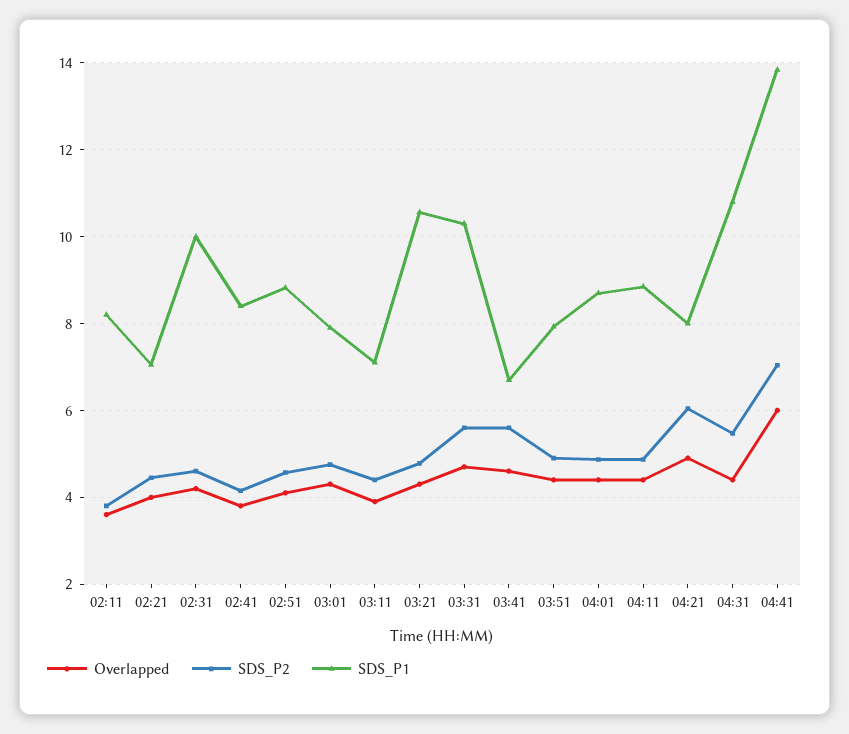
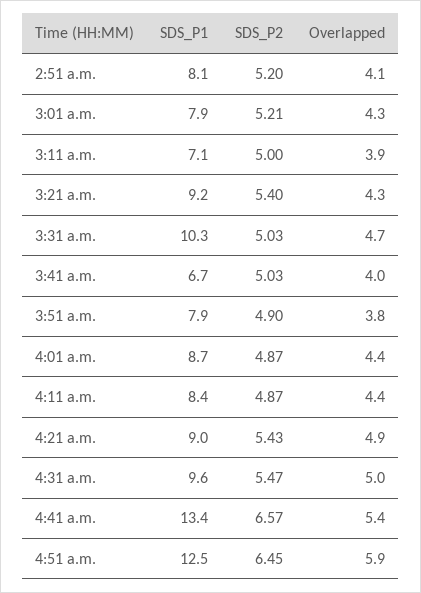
Overlapped, 02:11: 3.6 -> none
SDS_P2, 02:11: 3.8 -> none
SDS_P1, 02:11: 8.2 -> none
Overlapped, 02:21: 4 -> none
SDS_P2, 02:21: 4.4 -> none
SDS_P1, 02:21: 7 -> none
Overlapped, 02:31: 4.2 -> none
SDS_P2, 02:31: 4.6 -> none
SDS_P1, 02:31: 10 -> none
Overlapped, 02:41: 3.8 -> none
SDS_P2, 02:41: 4.2 -> none
SDS_P1, 02:41: 8.4 -> none
SDS_P2, 02:51: 4.6 -> 5.2
SDS_P1, 02:51: 8.8 -> 8.1
SDS_P2, 03:01: 4.8 -> 5.21
SDS_P2, 03:11: 4.4 -> 5
SDS_P2, 03:21: 4.8 -> 5.4
SDS_P1, 03:21: 10.6 -> 9.2
SDS_P2, 03:31: 5.6 -> 5.03
Overlapped, 03:41: 4.6 -> 4
SDS_P2, 03:41: 5.6 -> 5.03
Overlapped, 03:51: 4.4 -> 3.8
SDS_P1, 04:11: 8.8 -> 8.4
SDS_P2, 04:21: 6 -> 5.43
SDS_P1, 04:21: 8 -> 9
Overlapped, 04:31: 4.4 -> 5
SDS_P1, 04:31: 10.8 -> 9.6
Overlapped, 04:41: 6 -> 5.4
SDS_P2, 04:41: 7 -> 6.57
SDS_P1, 04:41: 13.8 -> 13.4
SDS_P1, 4:51 a.m.: none -> 12.5
SDS_P2, 4:51 a.m.: none -> 6.45
Overlapped, 4:51 a.m.: none -> 5.9

